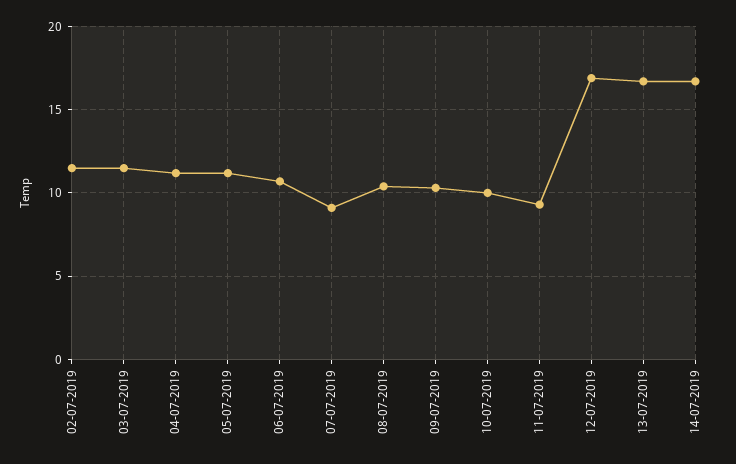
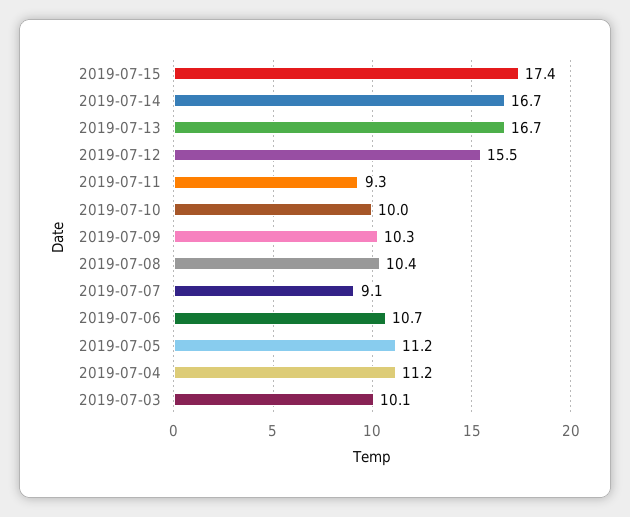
02-07-2019: 11.5 -> none
03-07-2019: 11.5 -> 10.1
12-07-2019: 17 -> 15.5
2019-07-15: none -> 17.4

